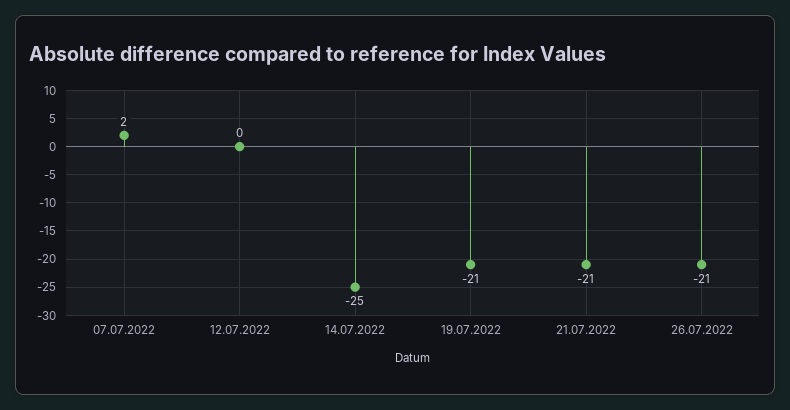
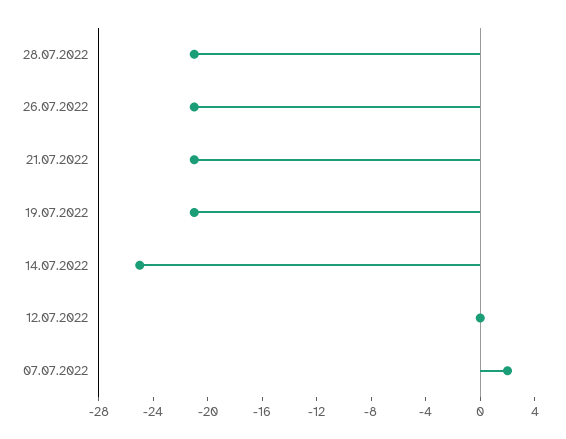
28.07.2022: none -> -21

